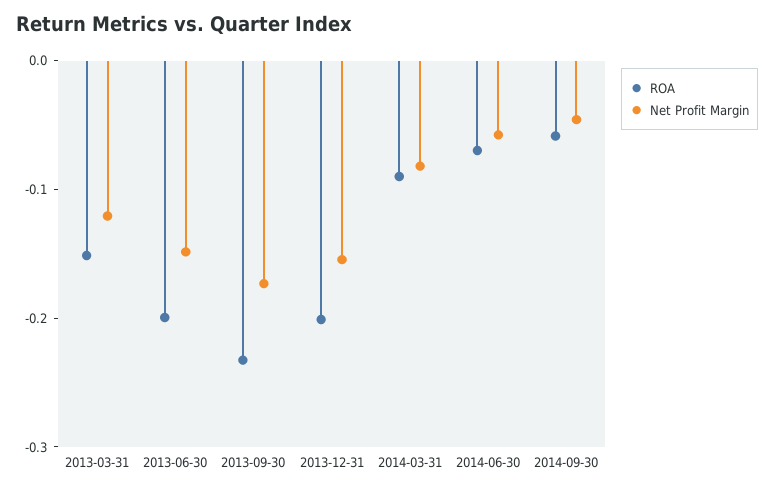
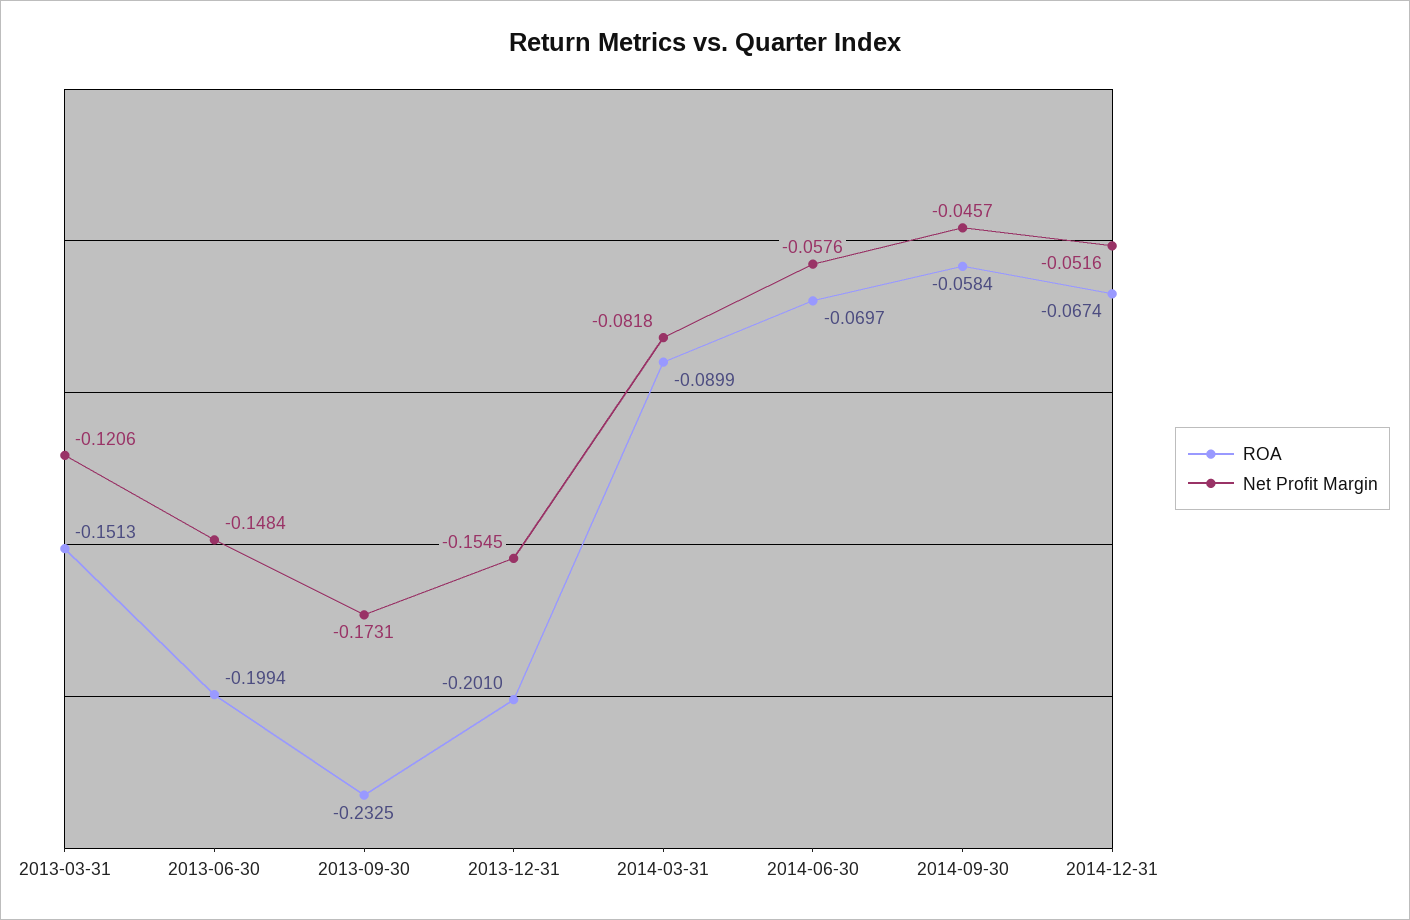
ROA, 2014-12-31: none -> -0.0674
Net Profit Margin, 2014-12-31: none -> -0.0516

